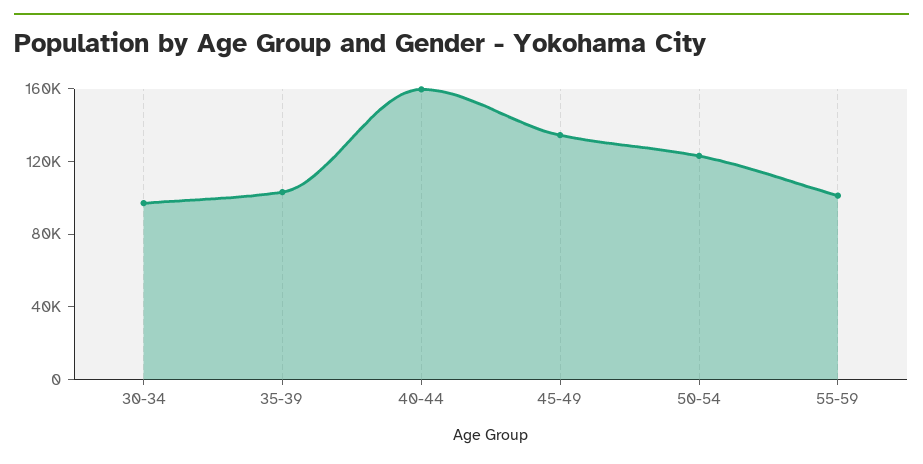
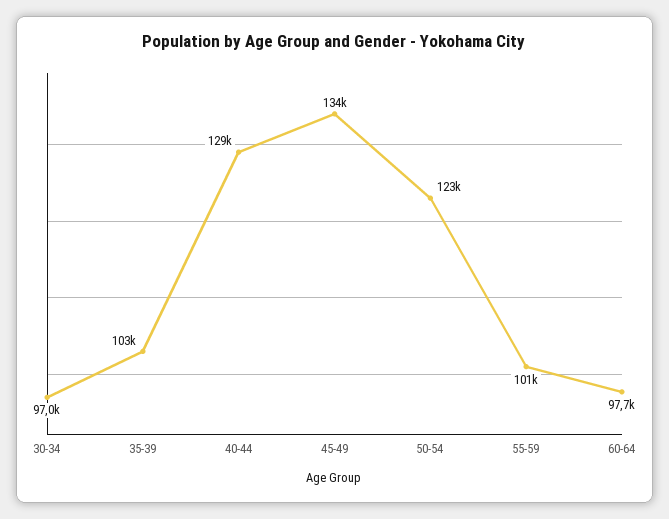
40-44: 160000 -> 129000
60-64: none -> 97700

